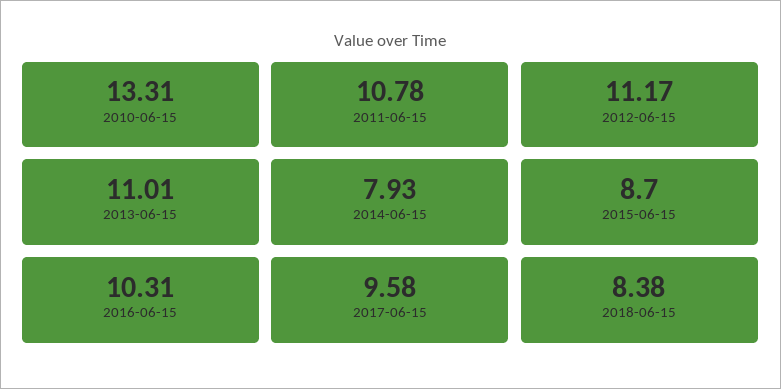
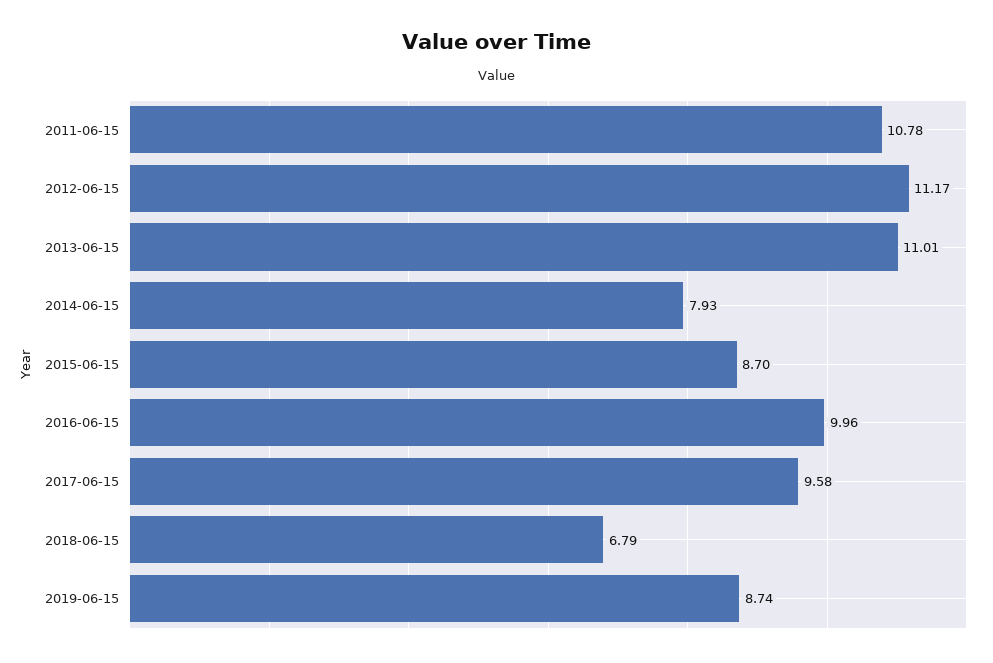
2010-06-15: 13.31 -> none
2016-06-15: 10.31 -> 9.96
2018-06-15: 8.38 -> 6.79
2019-06-15: none -> 8.74

